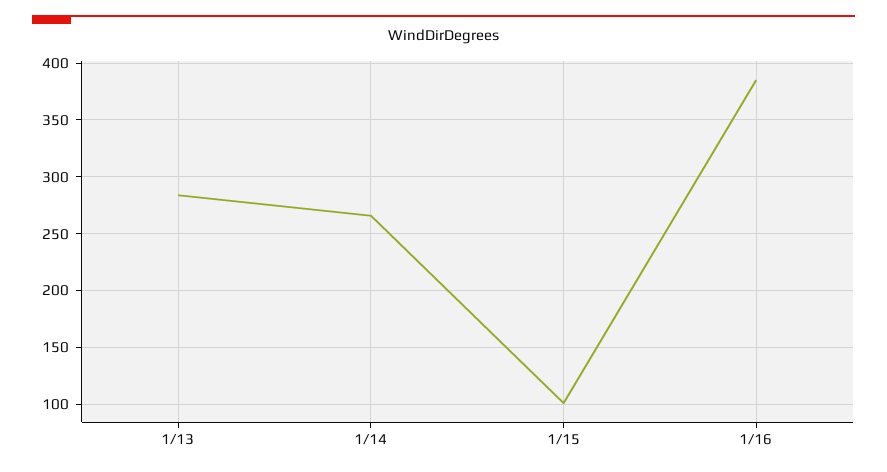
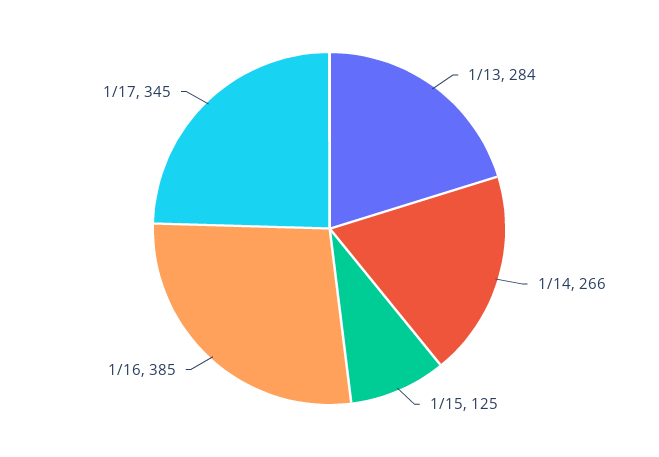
1/15: 100 -> 125
1/17: none -> 345

